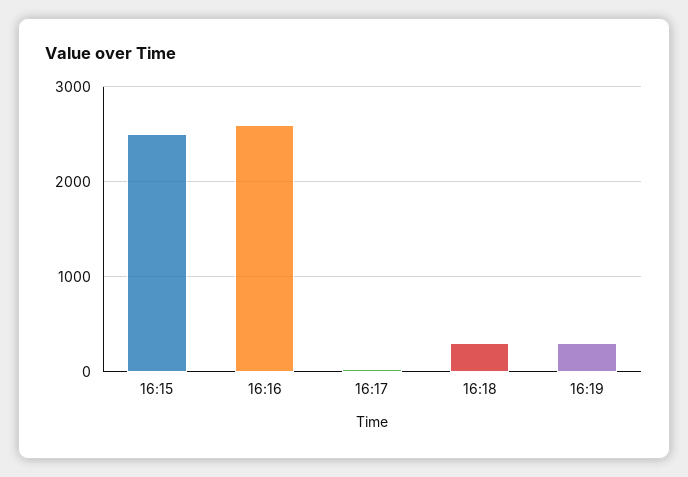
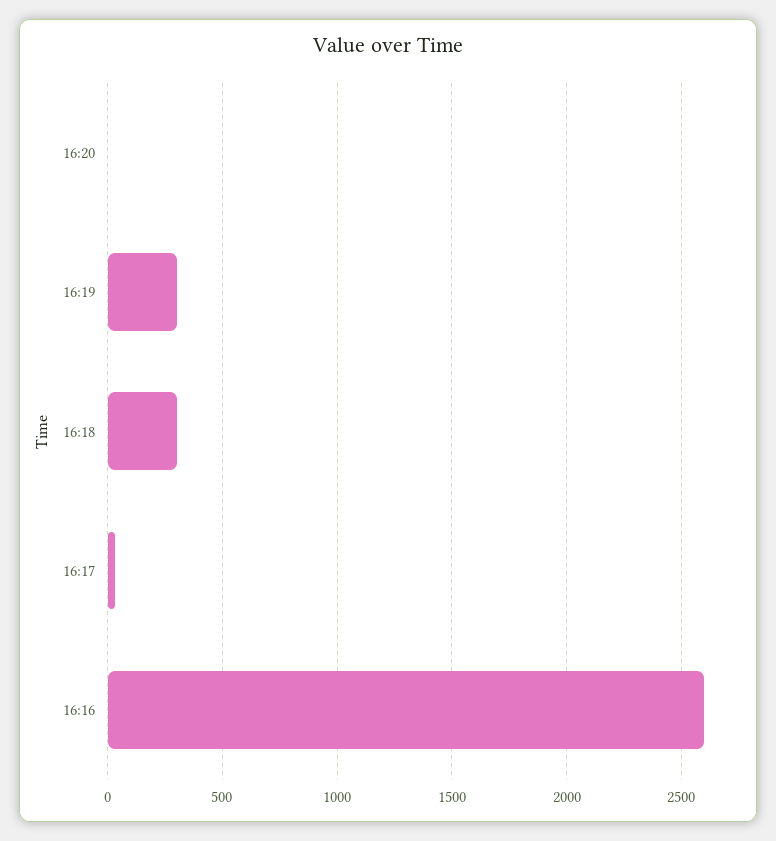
16:15: 2500 -> none
16:20: none -> 0

